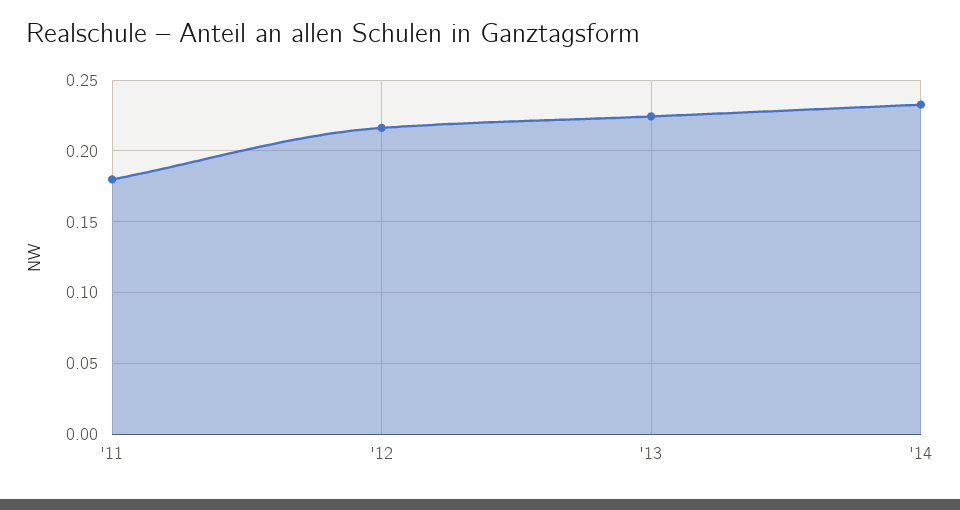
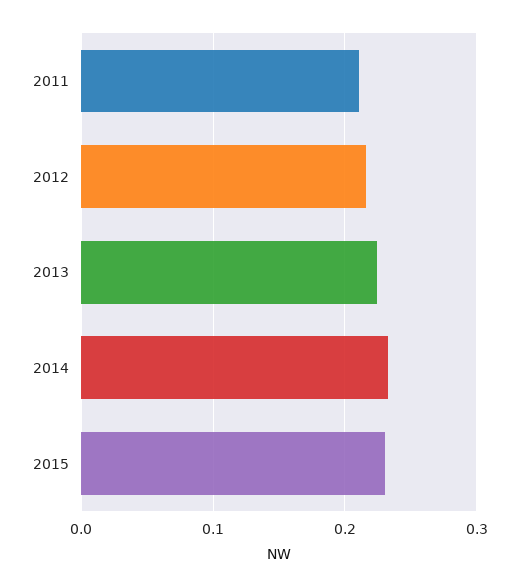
'11: 0.18 -> 0.21
2015: none -> 0.23

